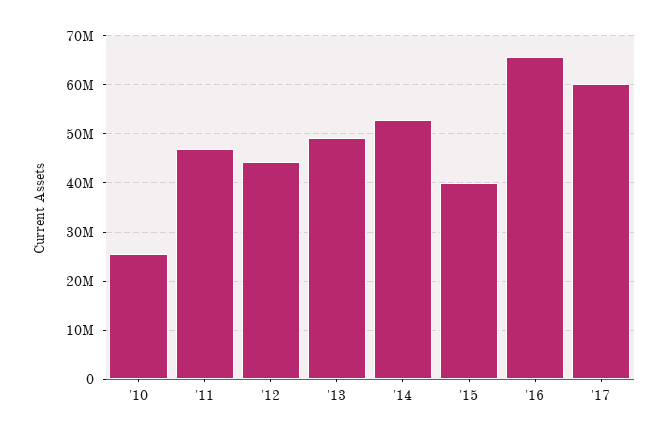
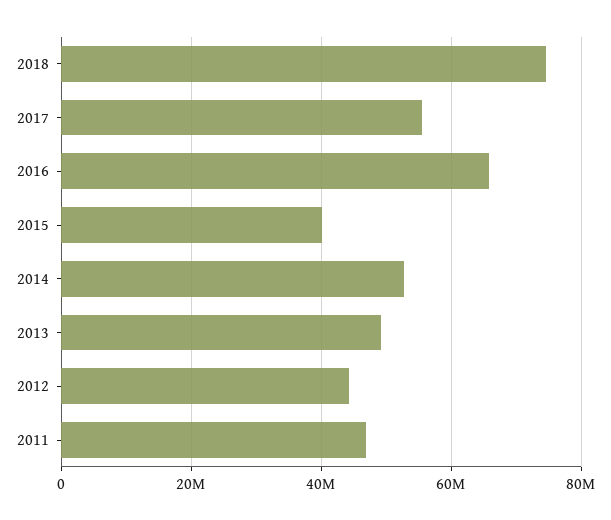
'10: 26000000 -> none
'17: 60000000 -> 56000000
2018: none -> 74000000

